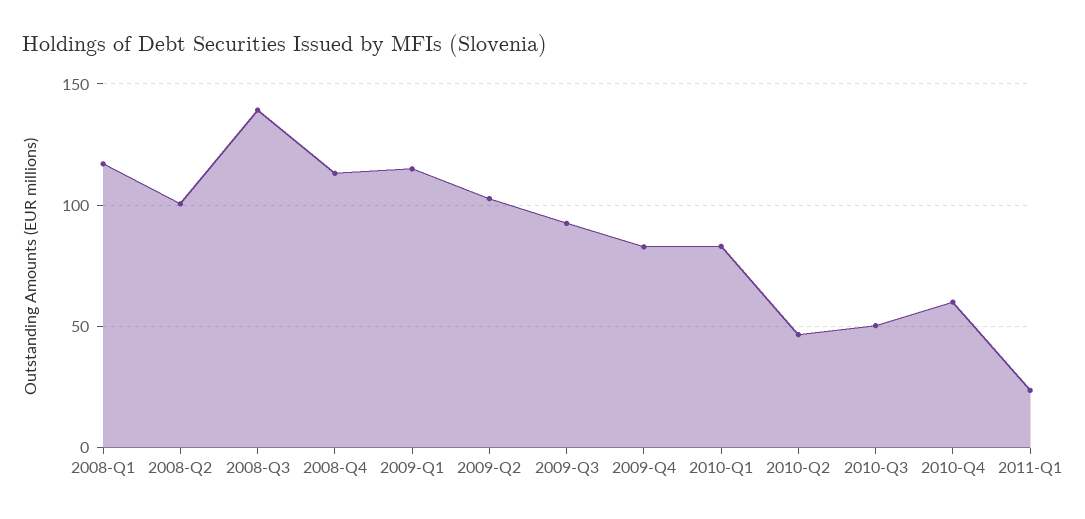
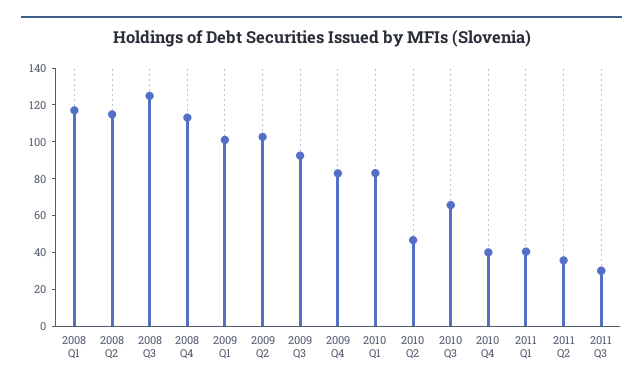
2008-Q2: 100 -> 115
2008-Q3: 140 -> 125
2009-Q1: 115 -> 100
2010-Q3: 50 -> 65
2010-Q4: 60 -> 40
2011-Q1: 25 -> 40
2011 Q2: none -> 35
2011 Q3: none -> 30

